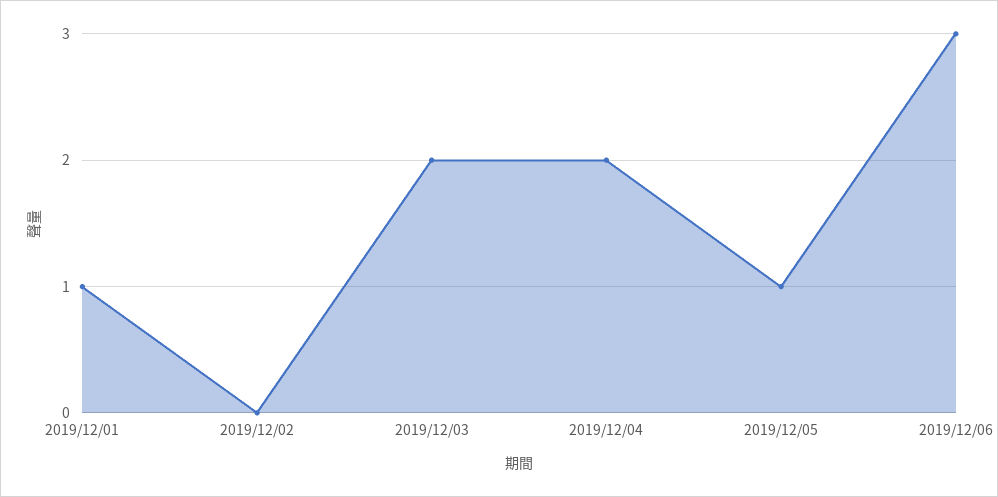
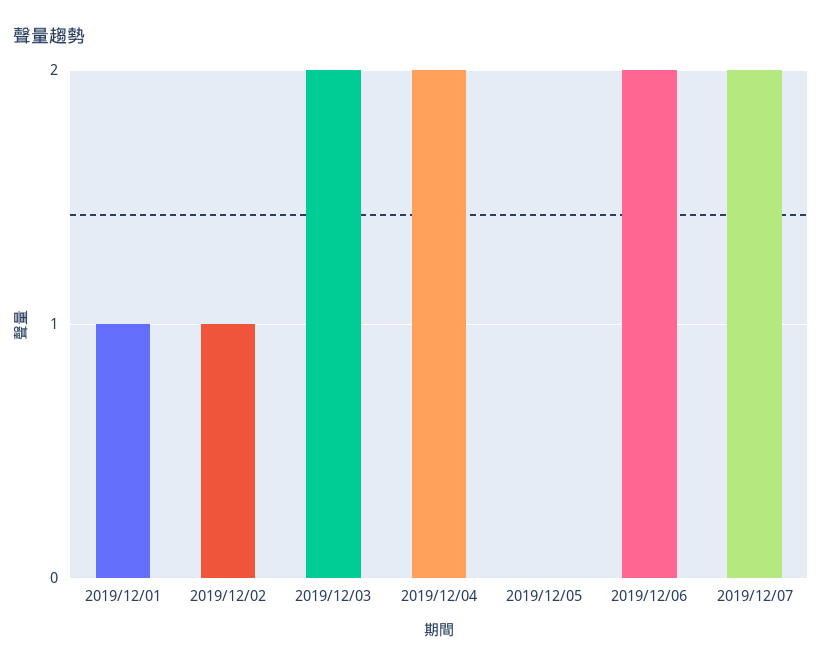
2019/12/02: 0 -> 1
2019/12/05: 1 -> 0
2019/12/06: 3 -> 2
2019/12/07: none -> 2

